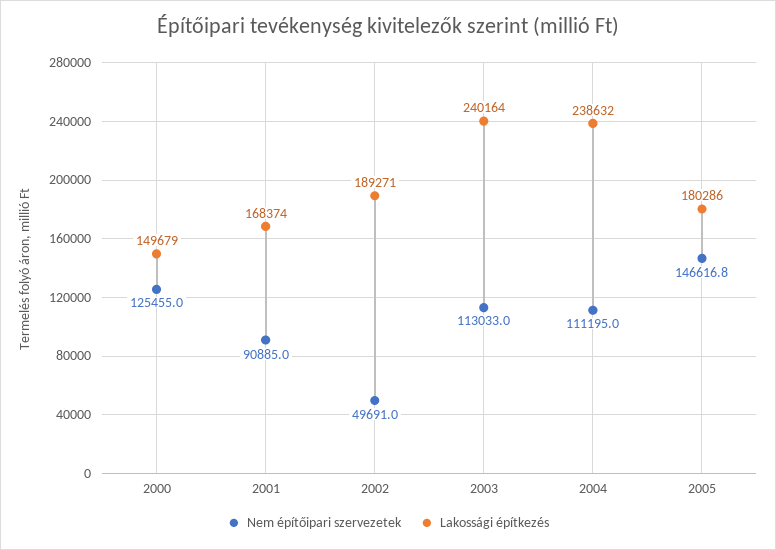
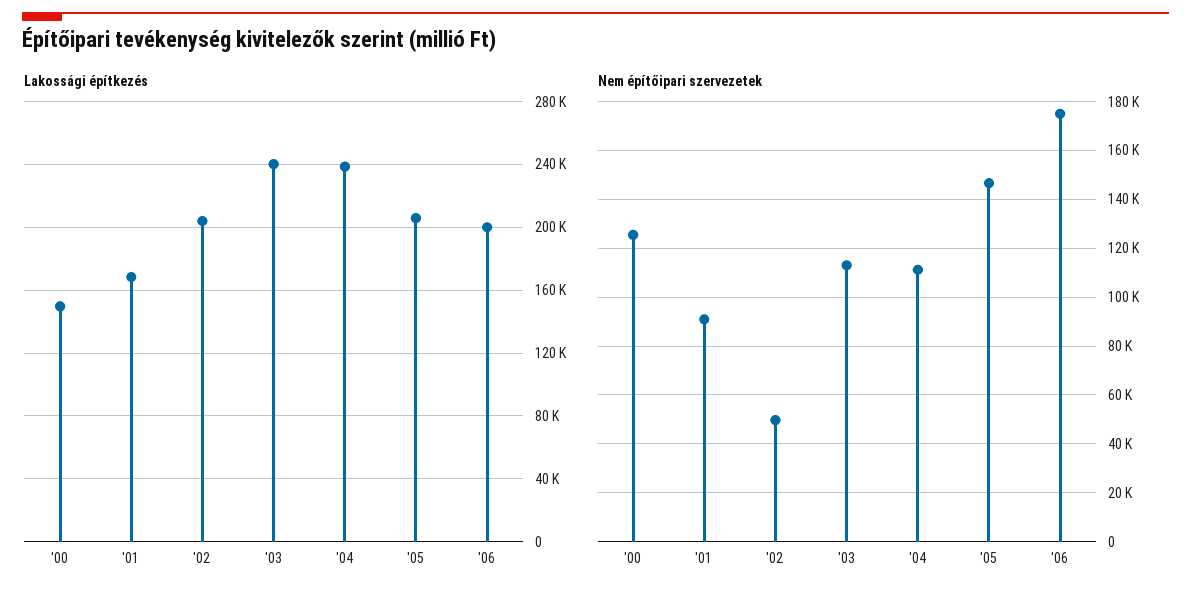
Lakossági építkezés, 2002: 189271 -> 205000
Lakossági építkezés, 2005: 180286 -> 205000
Lakossági építkezés, '06: none -> 200000
Nem építőipari szervezetek, '06: none -> 175000

